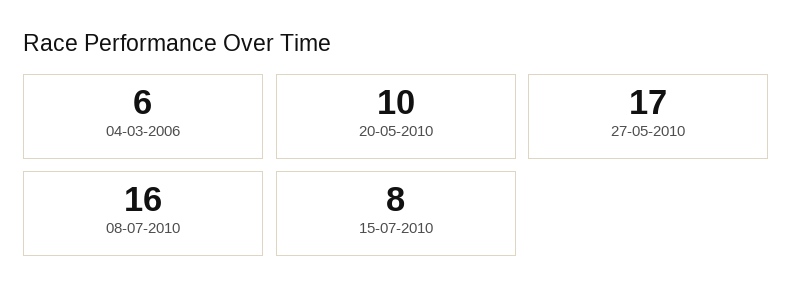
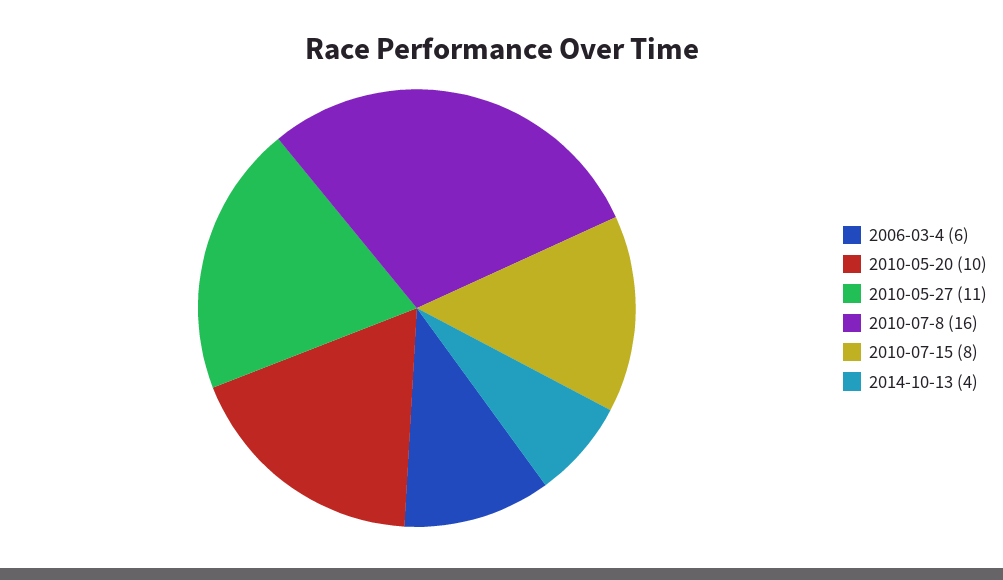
27-05-2010: 17 -> 11
2014-10-13: none -> 4

